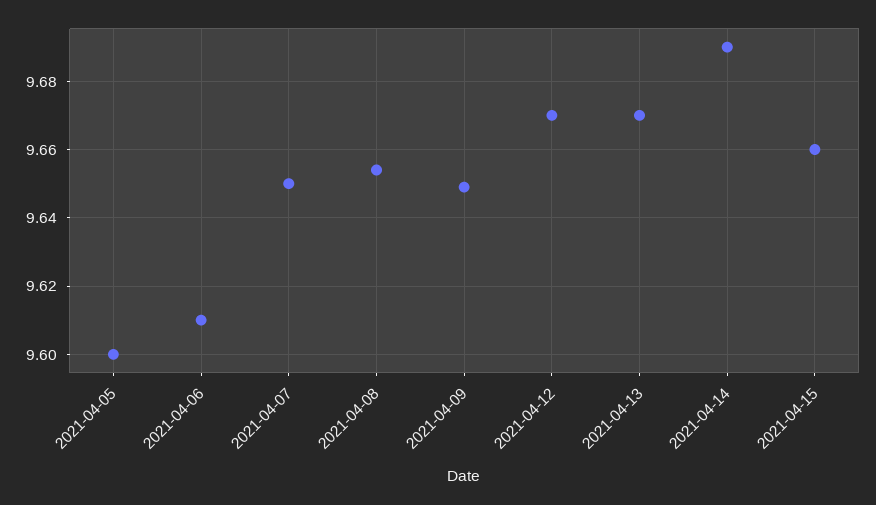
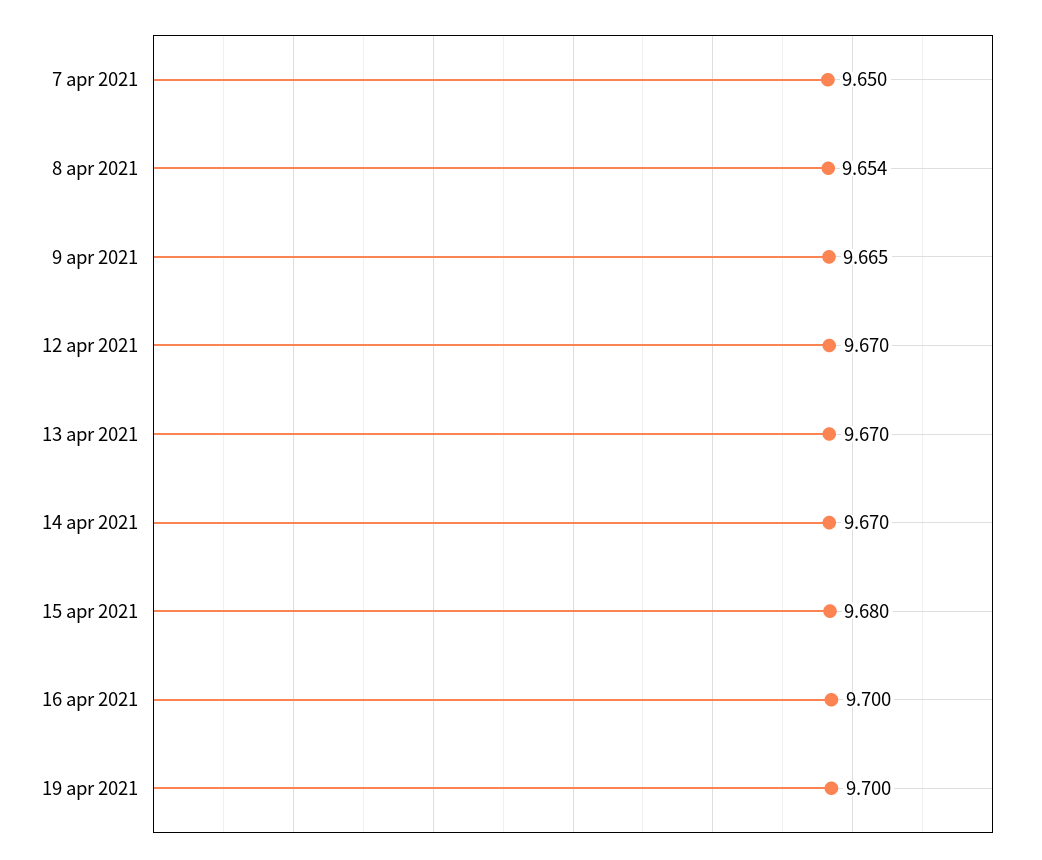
2021-04-05: 9.6 -> none
2021-04-06: 9.61 -> none
2021-04-09: 9.65 -> 9.665
2021-04-14: 9.69 -> 9.67
2021-04-15: 9.66 -> 9.68
16 apr 2021: none -> 9.7
19 apr 2021: none -> 9.7

